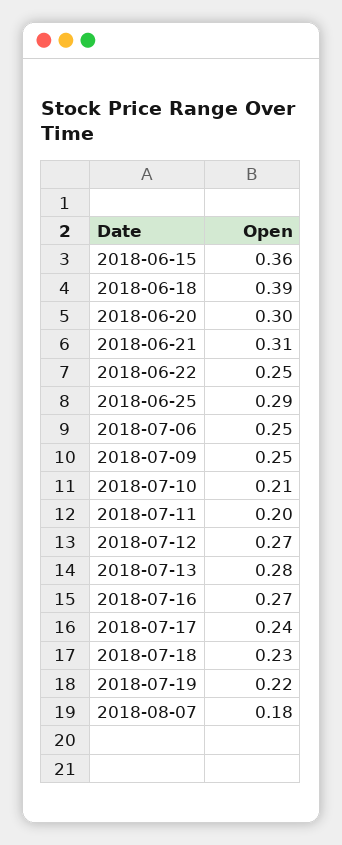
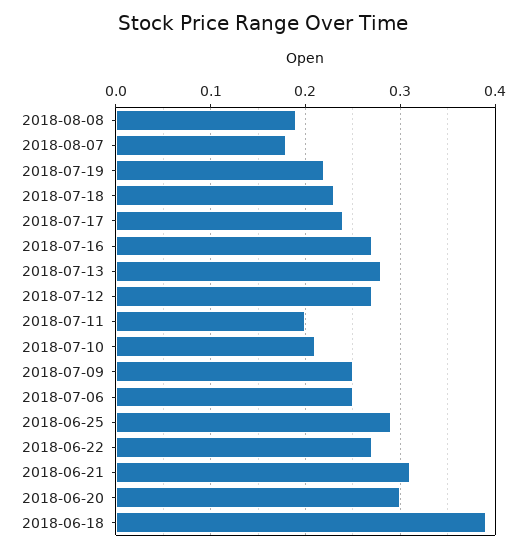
2018-06-15: 0.36 -> none
2018-06-22: 0.25 -> 0.27
2018-08-08: none -> 0.19

